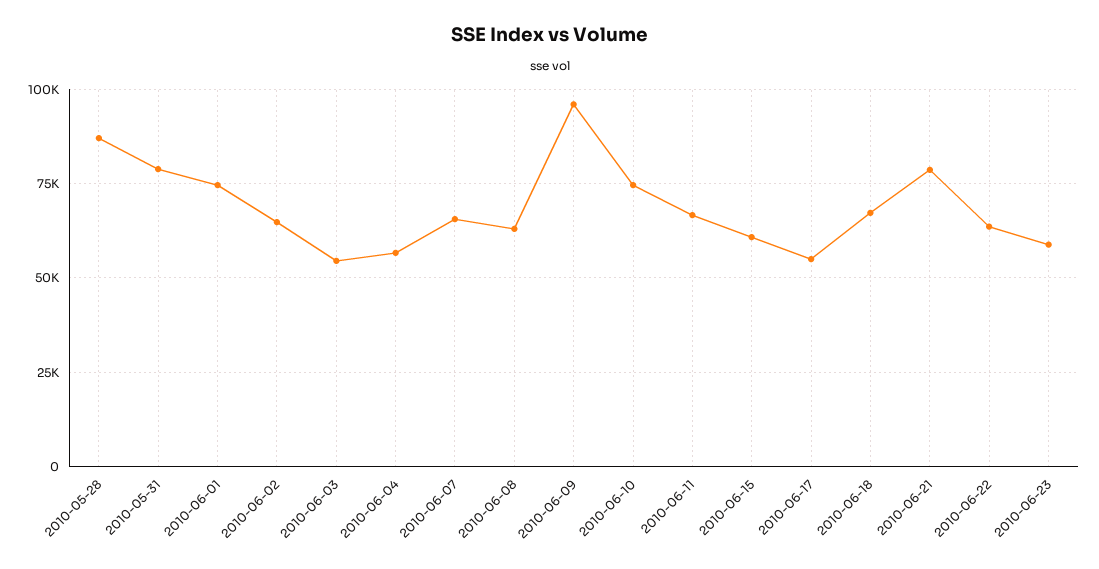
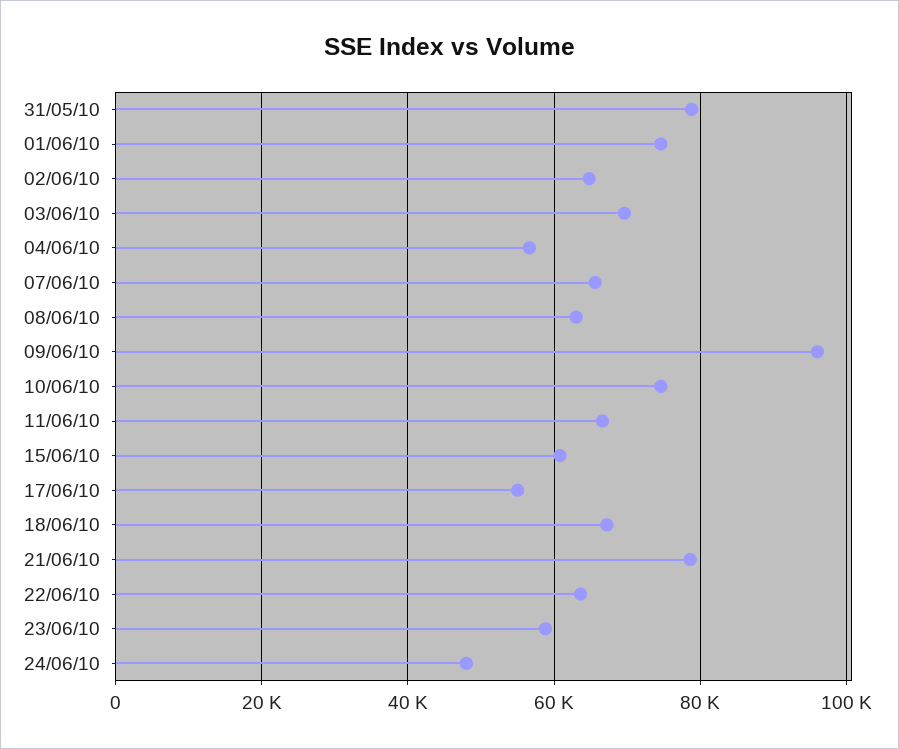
2010-05-28: 87500 -> none
2010-06-03: 55000 -> 70000
24/06/10: none -> 48000

